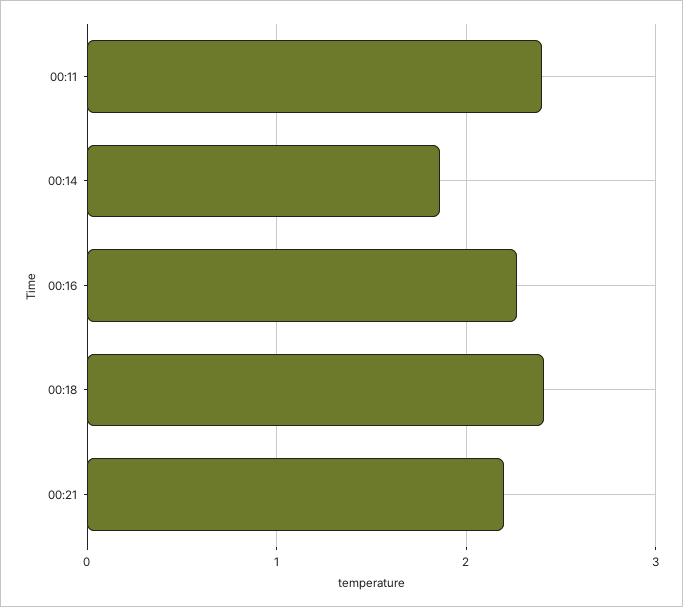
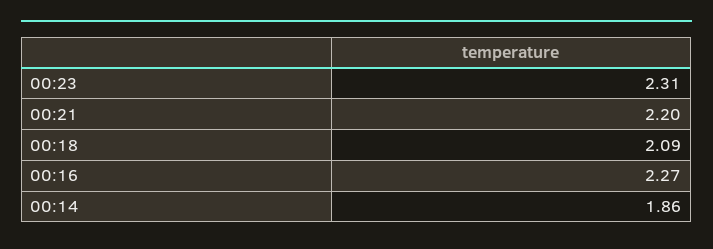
00:11: 2.4 -> none
00:18: 2.4 -> 2.09
00:23: none -> 2.31

